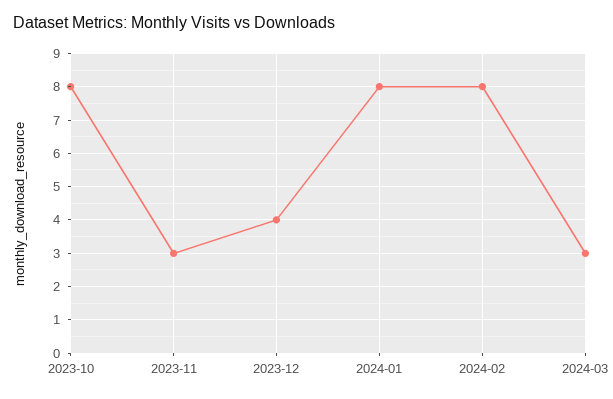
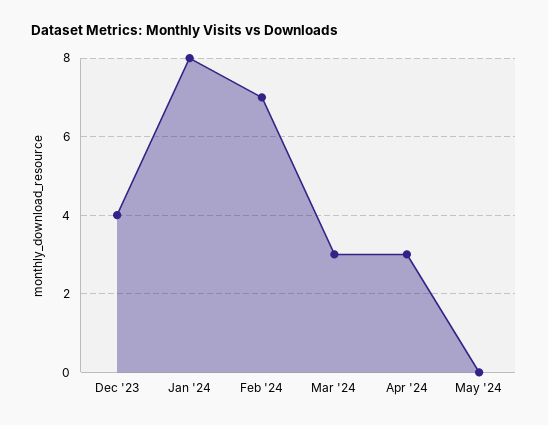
2023-10: 8 -> none
2023-11: 3 -> none
2024-02: 8 -> 7
Apr '24: none -> 3
May '24: none -> 0

